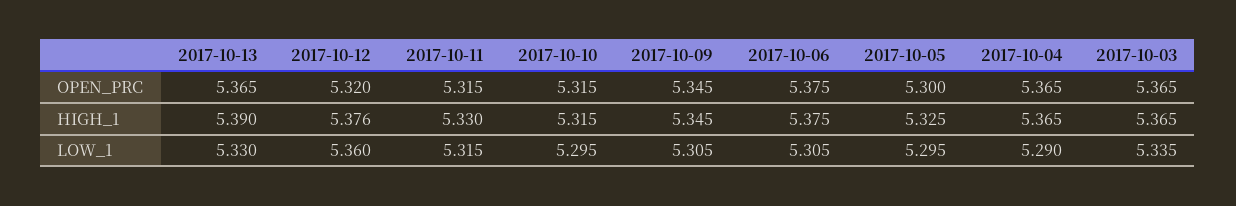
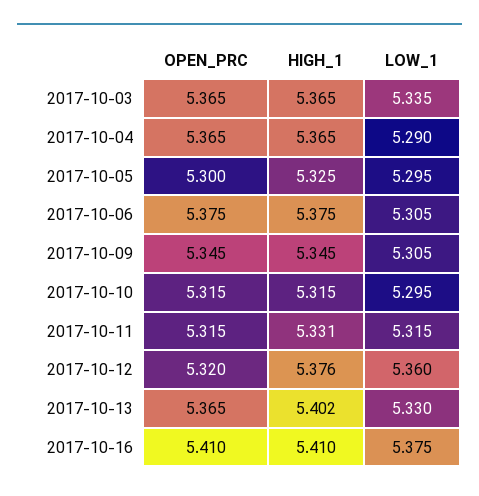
2017-10-13, HIGH_1: 5.39 -> 5.402
2017-10-11, HIGH_1: 5.33 -> 5.331
2017-10-16, OPEN_PRC: none -> 5.41
2017-10-16, HIGH_1: none -> 5.41
2017-10-16, LOW_1: none -> 5.375

